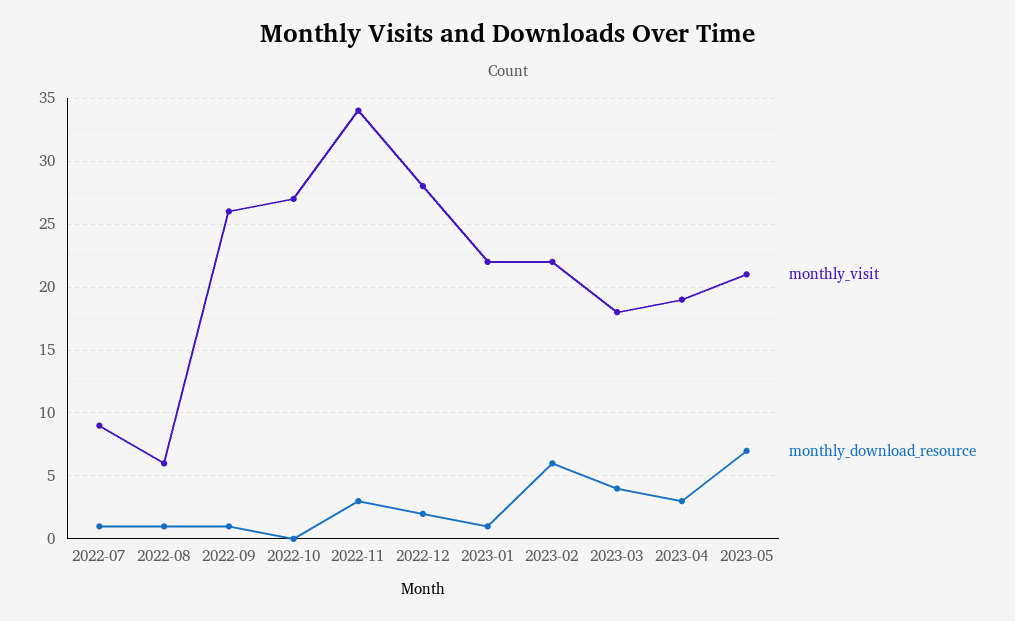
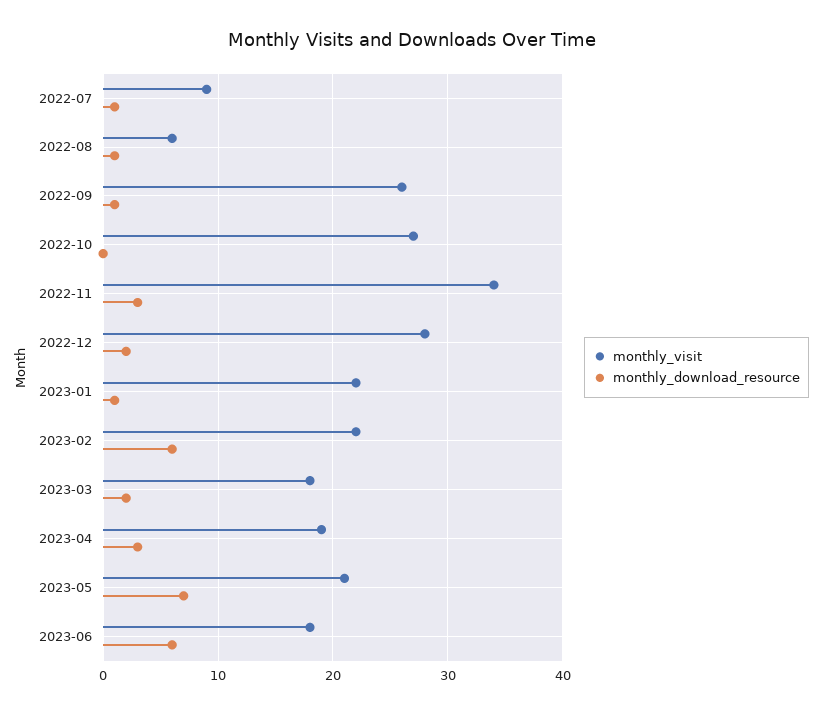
monthly_download_resource, 2023-03: 4 -> 2
monthly_visit, 2023-06: none -> 18
monthly_download_resource, 2023-06: none -> 6

